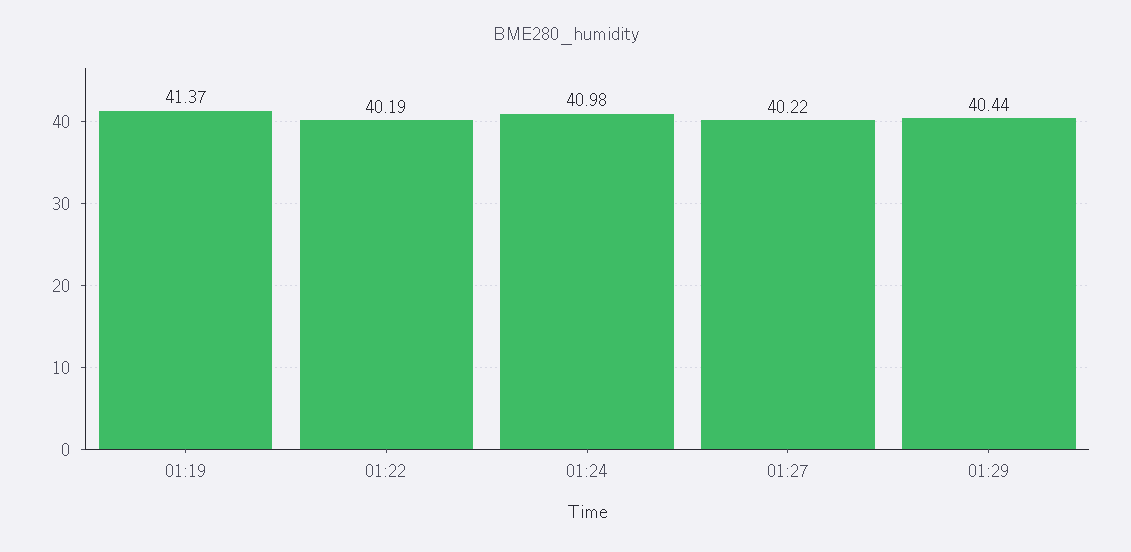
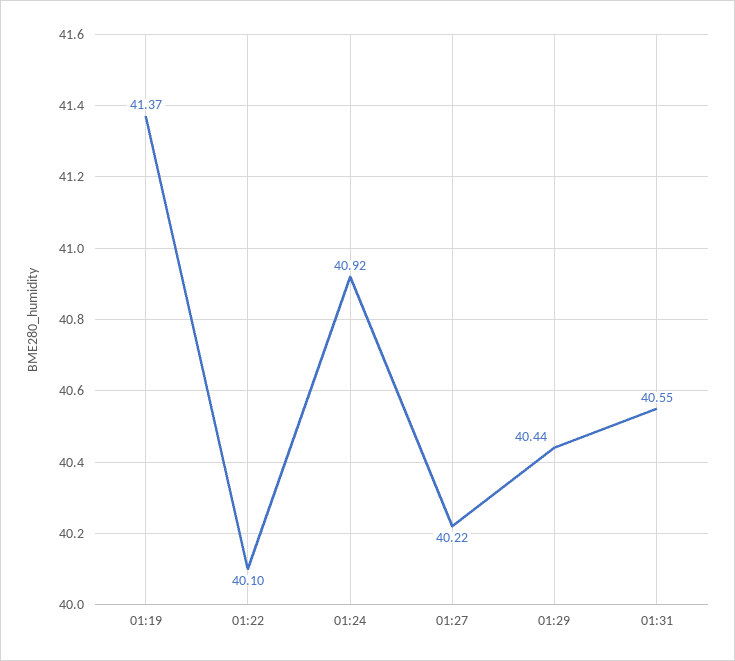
01:22: 40.19 -> 40.1
01:24: 40.98 -> 40.92
01:31: none -> 40.55

